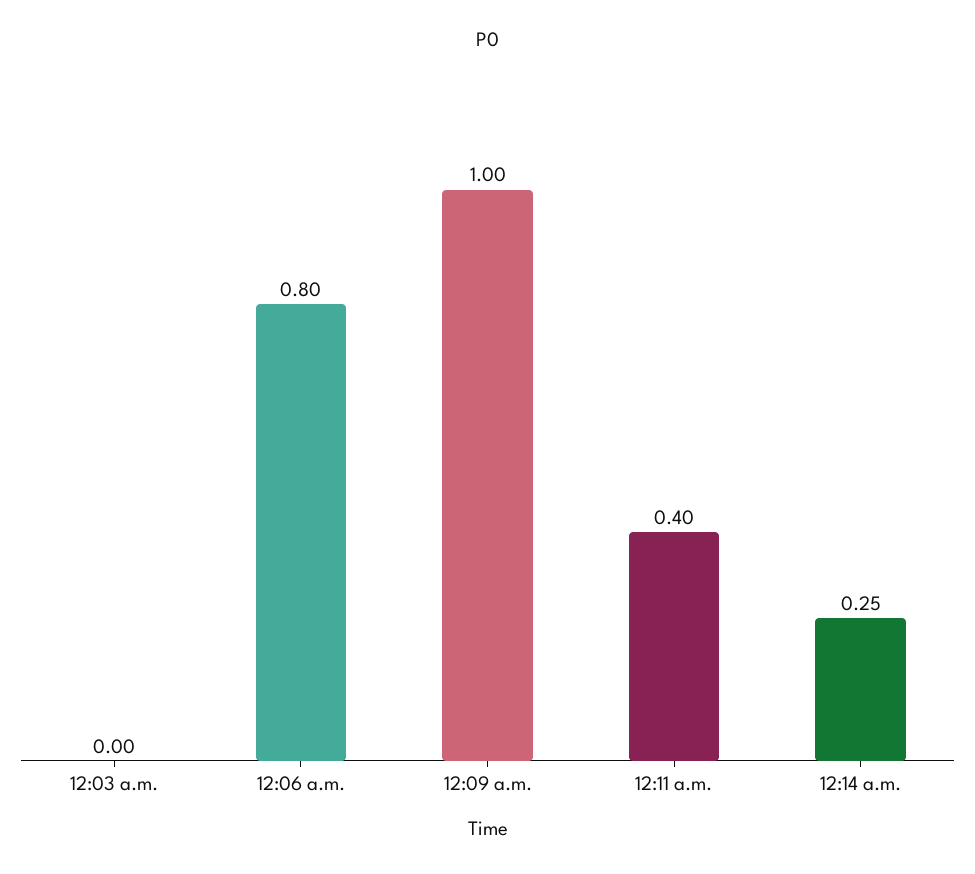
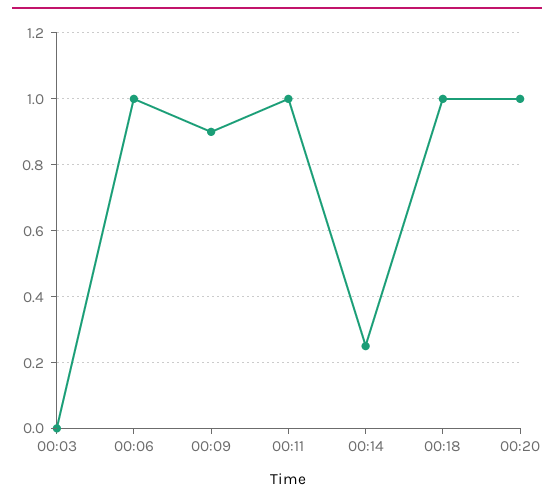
12:06 a.m.: 0.8 -> 1
12:09 a.m.: 1 -> 0.9
12:11 a.m.: 0.4 -> 1
00:18: none -> 1
00:20: none -> 1

